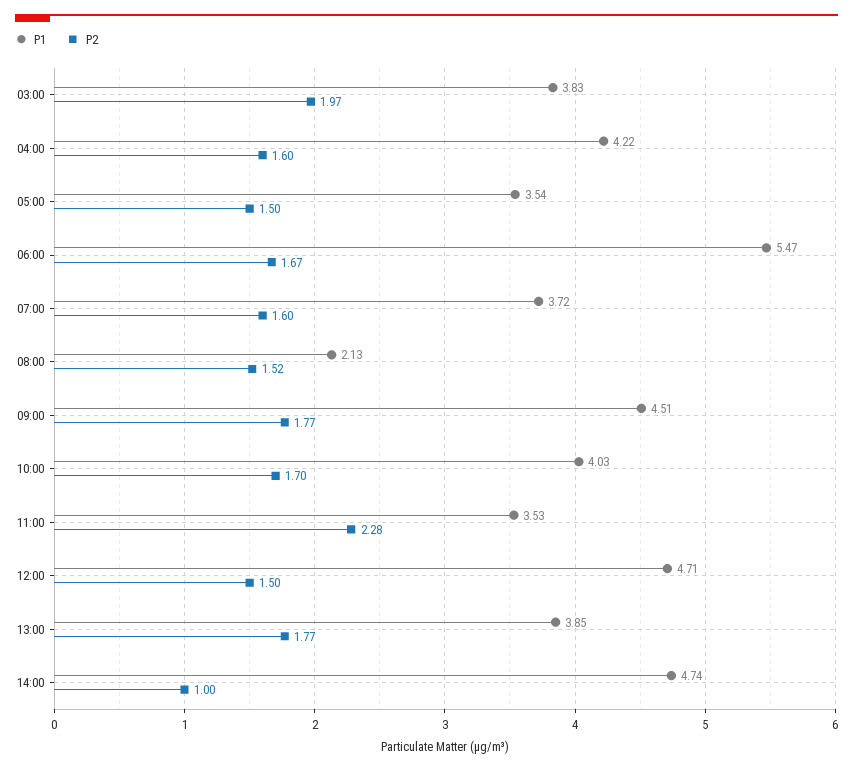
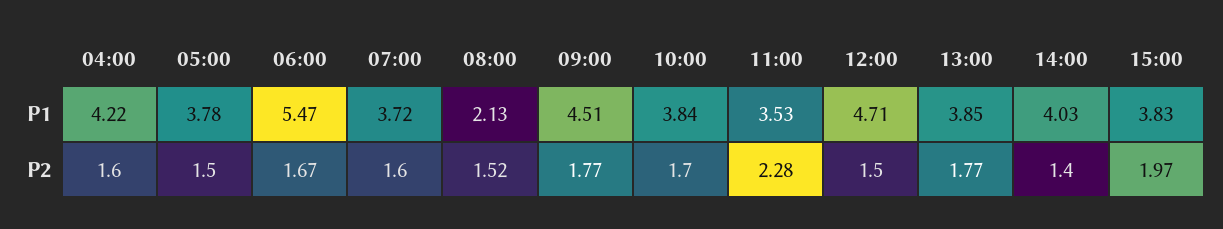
P1, 03:00: 3.83 -> none
P2, 03:00: 1.97 -> none
P1, 05:00: 3.54 -> 3.78
P1, 10:00: 4.03 -> 3.84
P1, 14:00: 4.74 -> 4.03
P2, 14:00: 1 -> 1.4
P1, 15:00: none -> 3.83
P2, 15:00: none -> 1.97

